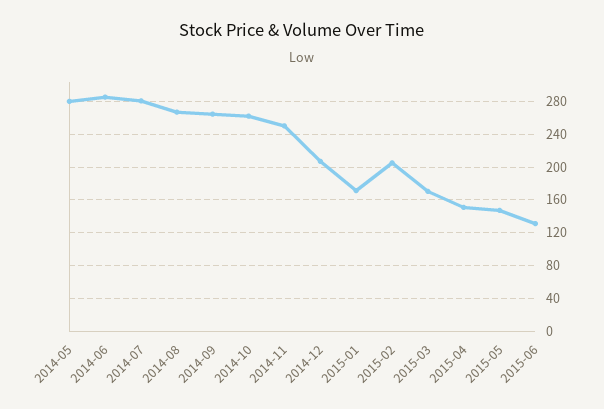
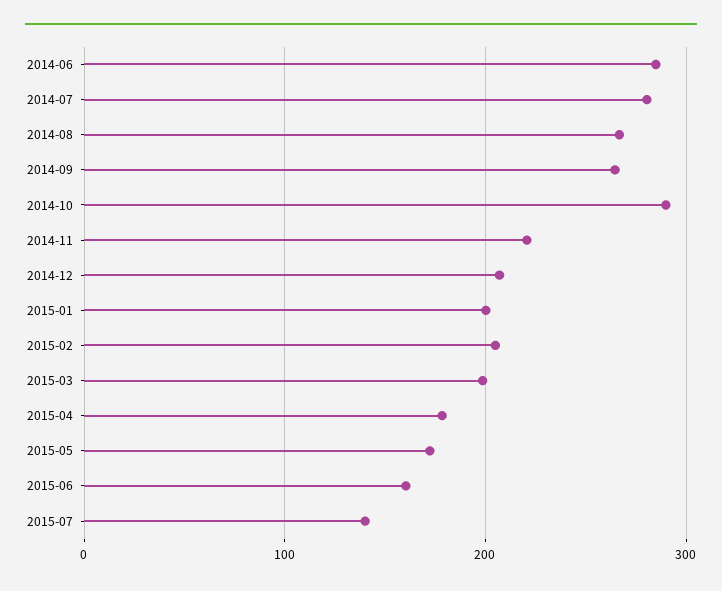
2014-05: 280 -> none
2014-10: 260 -> 290
2014-11: 250 -> 220
2015-01: 170 -> 200
2015-03: 170 -> 200
2015-04: 150 -> 180
2015-05: 150 -> 170
2015-06: 130 -> 160
2015-07: none -> 140

